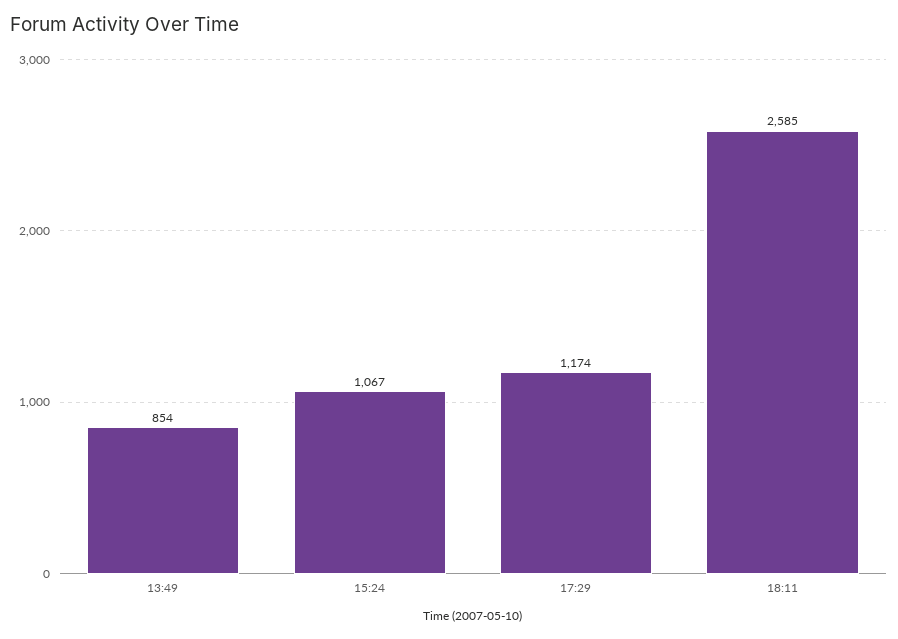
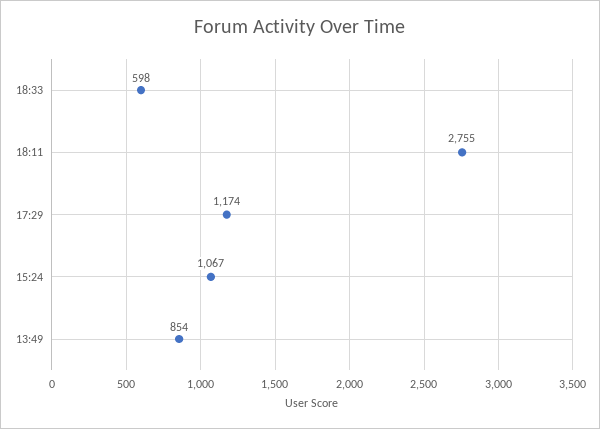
18:11: 2585 -> 2755
18:33: none -> 598

